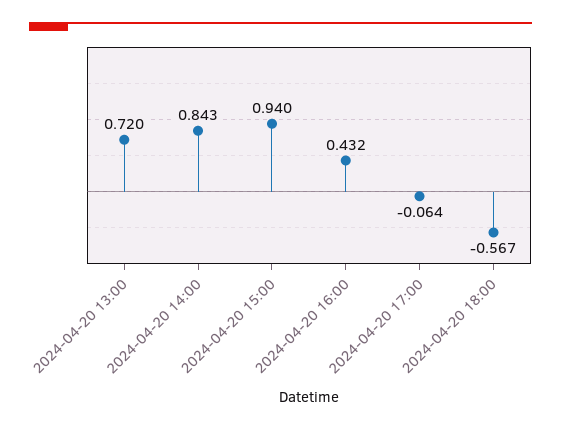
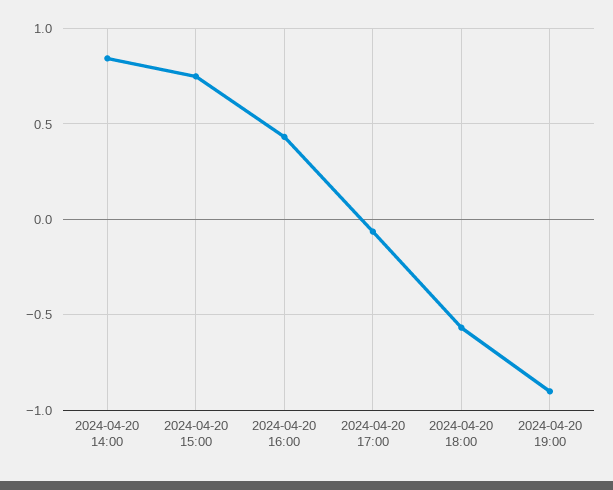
2024-04-20 13:00: 0.72 -> none
2024-04-20 15:00: 0.94 -> 0.75
2024-04-20 19:00: none -> -0.9

